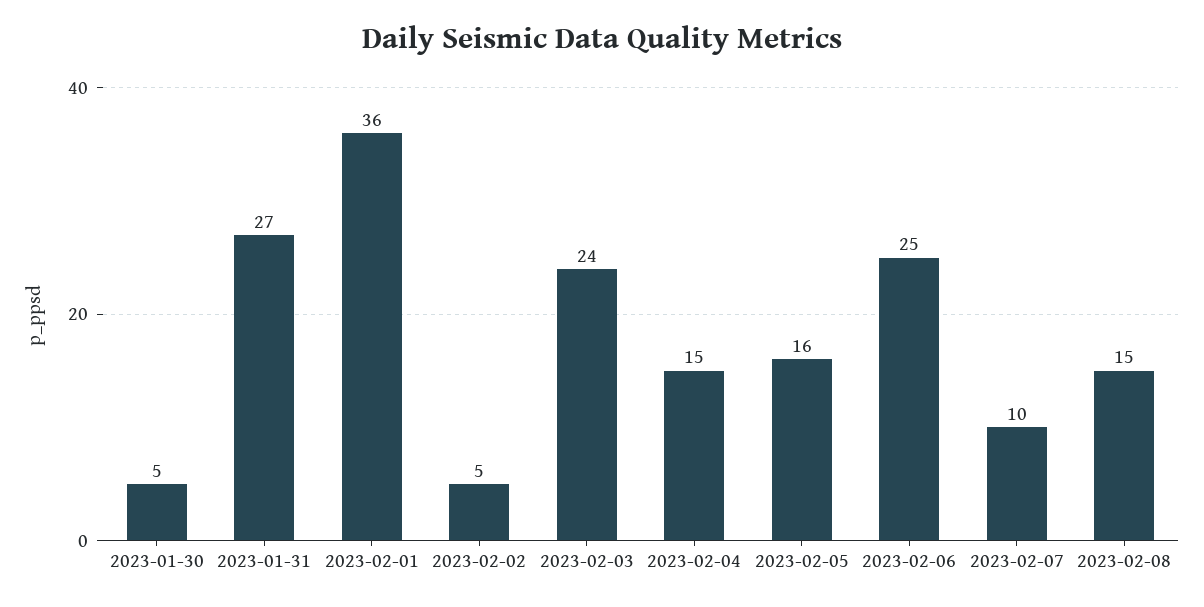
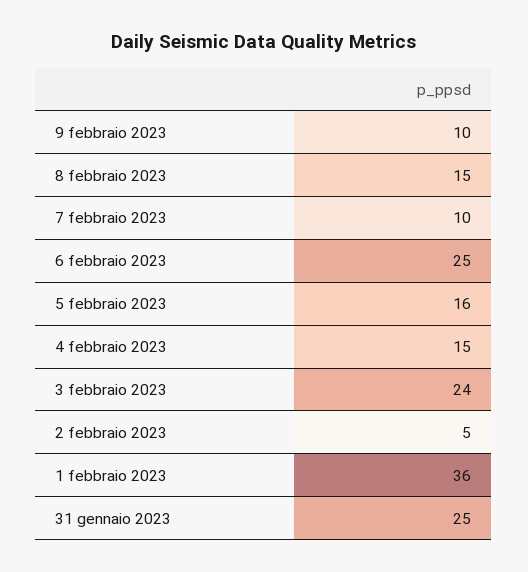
2023-01-30: 5 -> none
2023-01-31: 27 -> 25
9 febbraio 2023: none -> 10

